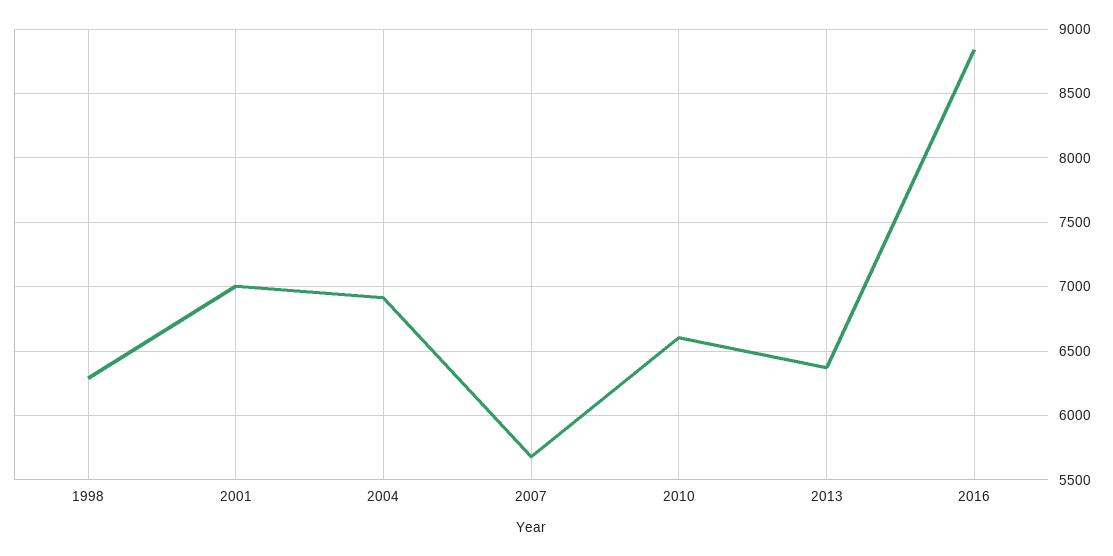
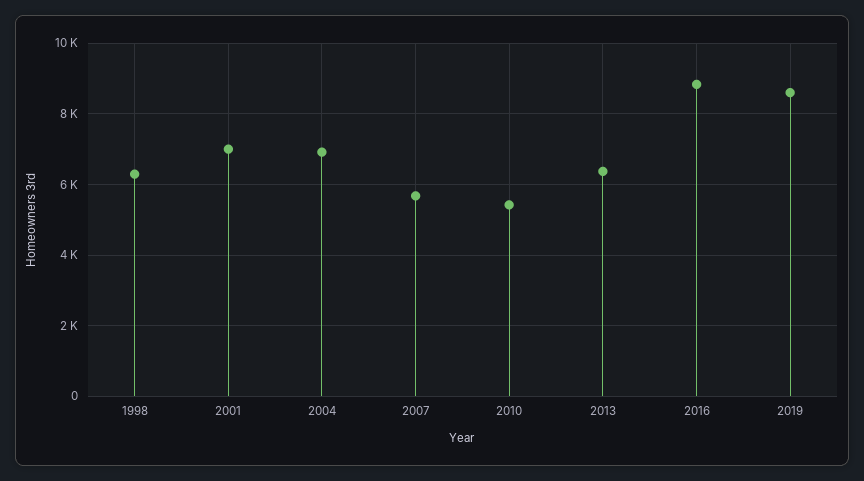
2010: 6600 -> 5400
2019: none -> 8600

